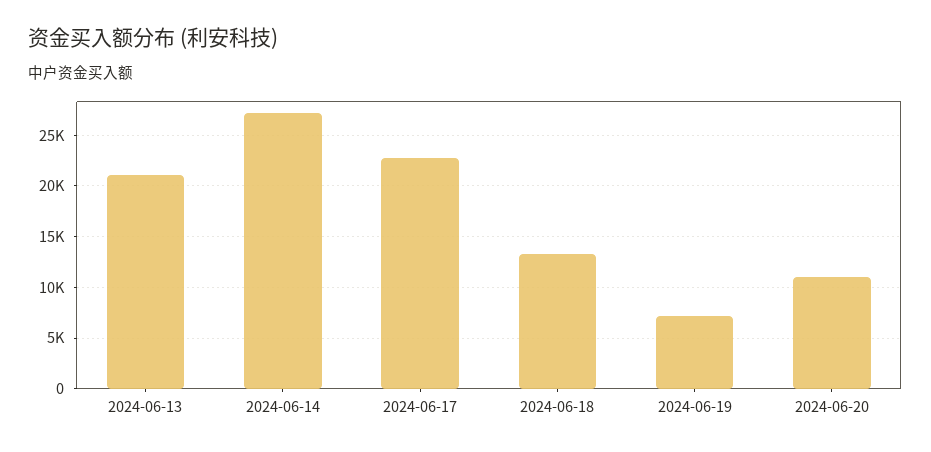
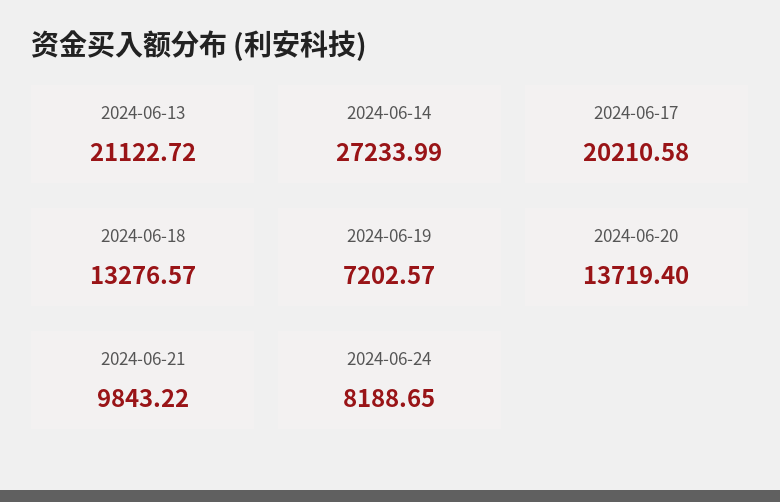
2024-06-17: 23000 -> 20210.58
2024-06-20: 11000 -> 13719.4
2024-06-21: none -> 9843.22
2024-06-24: none -> 8188.65

